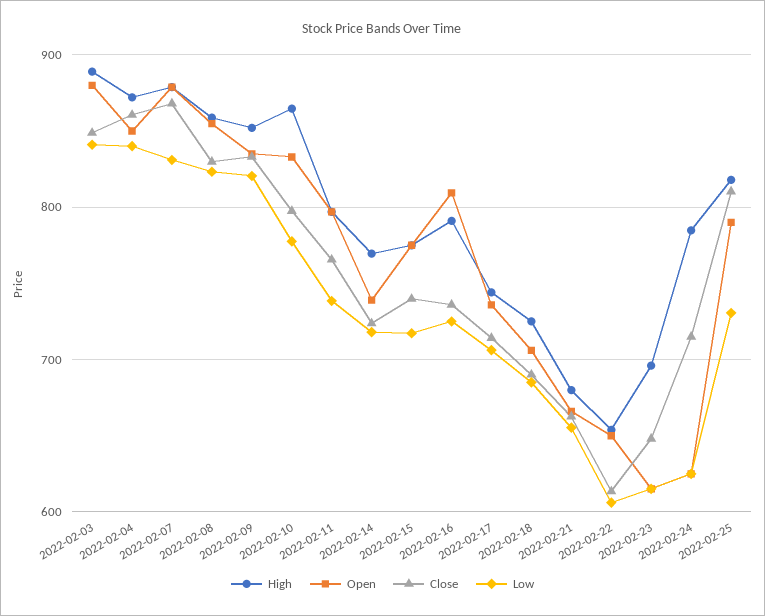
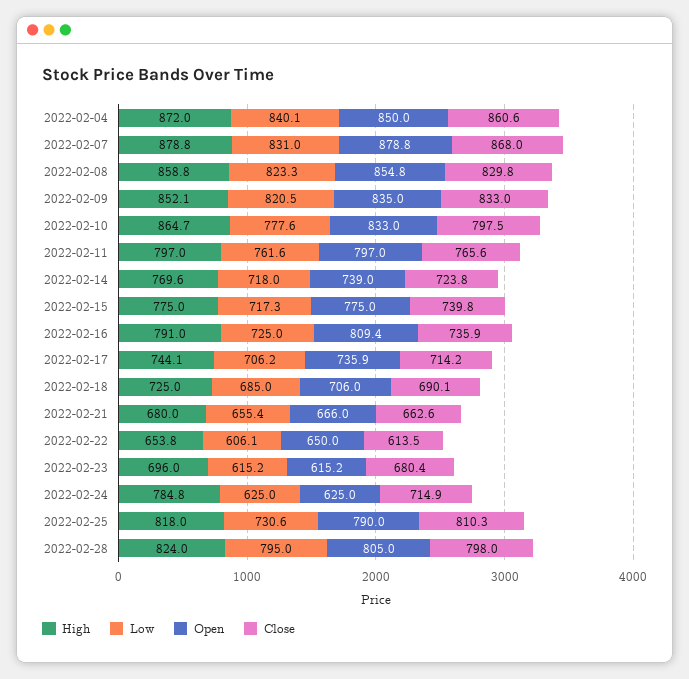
High, 2022-02-03: 890 -> none
Open, 2022-02-03: 880 -> none
Close, 2022-02-03: 850 -> none
Low, 2022-02-03: 840 -> none
Low, 2022-02-11: 740 -> 761.6
Close, 2022-02-23: 650 -> 680.4
High, 2022-02-28: none -> 824
Low, 2022-02-28: none -> 795
Open, 2022-02-28: none -> 805
Close, 2022-02-28: none -> 798

